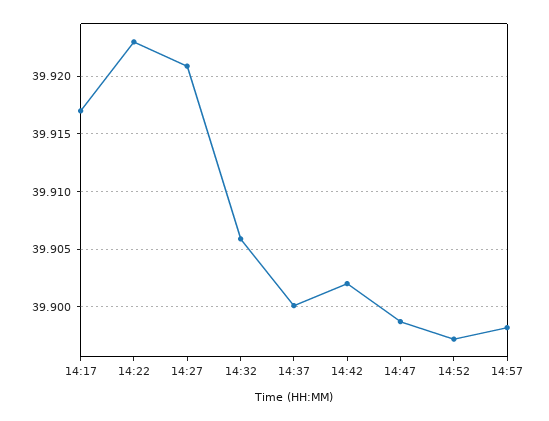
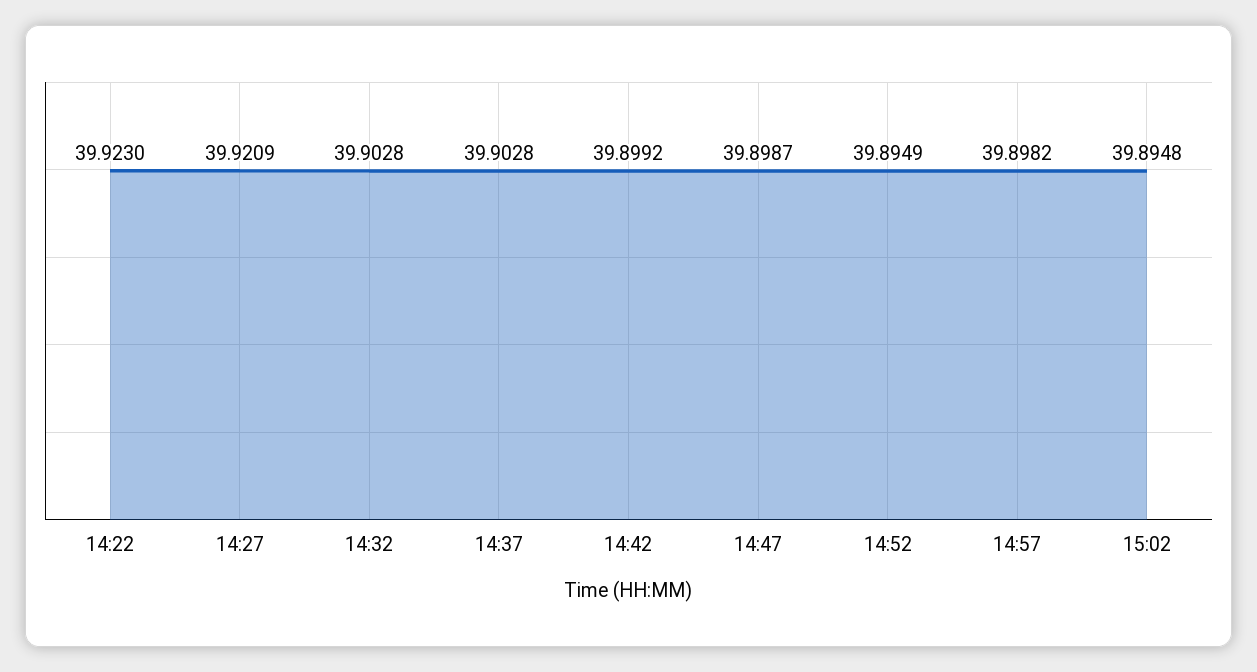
14:17: 39.917 -> none
14:32: 39.906 -> 39.9028
14:37: 39.9 -> 39.9028
14:42: 39.902 -> 39.8992
14:52: 39.897 -> 39.8949
15:02: none -> 39.8948

